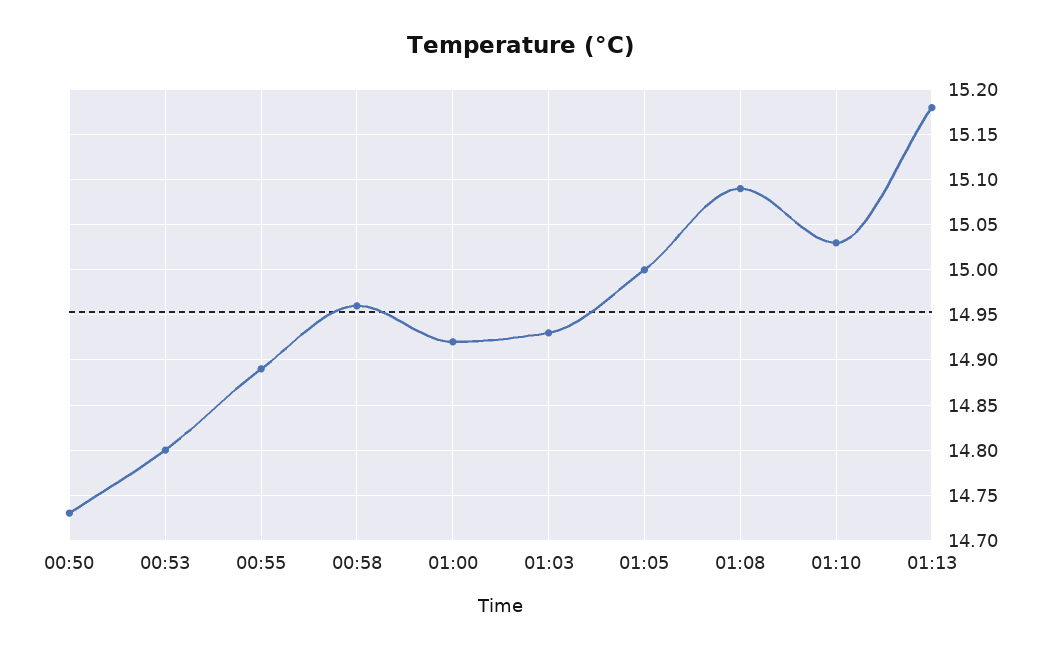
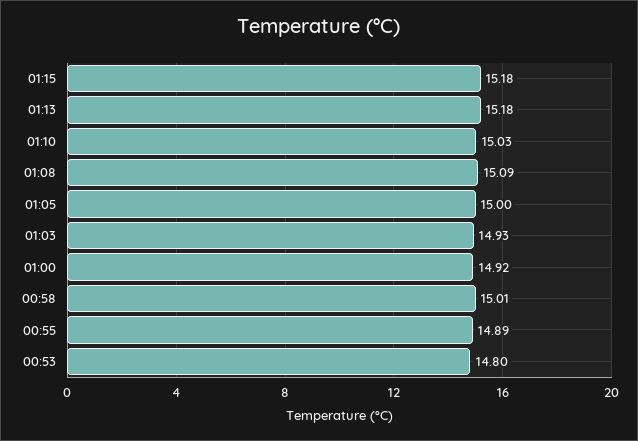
00:50: 14.73 -> none
00:58: 14.96 -> 15.01
01:15: none -> 15.18

